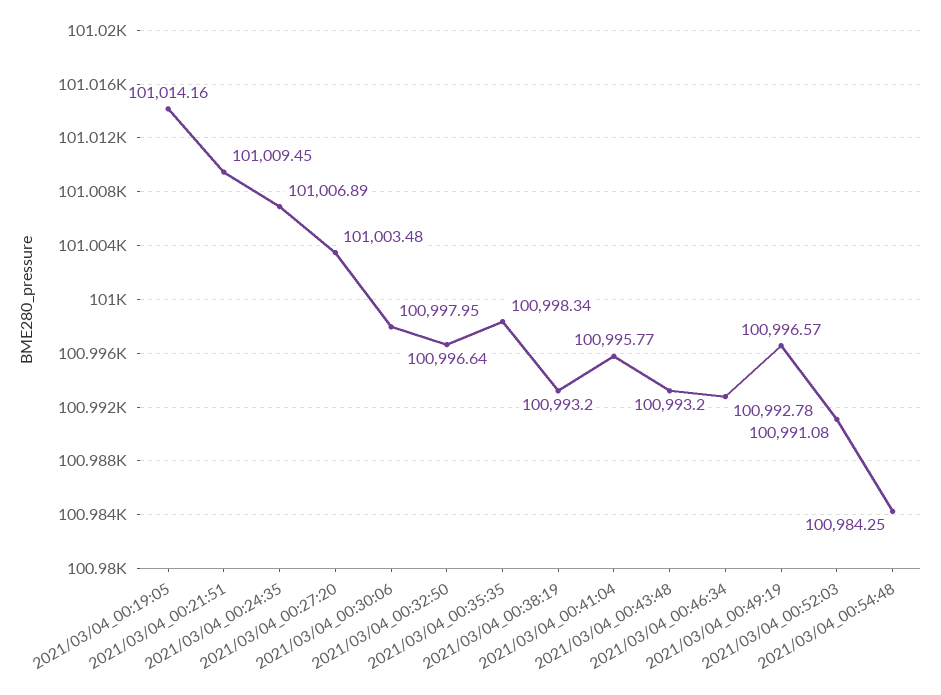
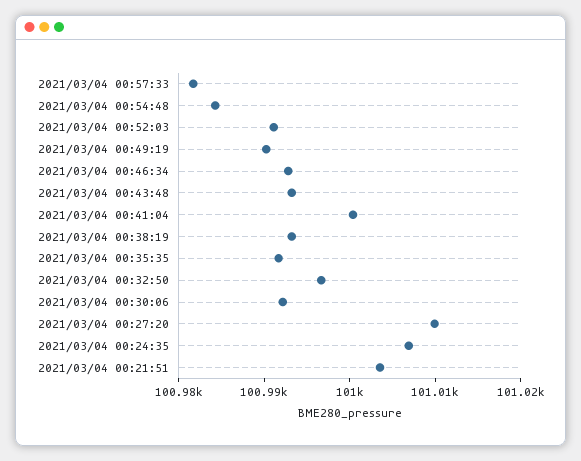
2021/03/04_00:19:05: 101014.16 -> none
2021/03/04_00:21:51: 101009.45 -> 101004
2021/03/04_00:27:20: 101003.48 -> 101010
2021/03/04_00:30:06: 100997.95 -> 100992
2021/03/04_00:35:35: 100998.34 -> 100992
2021/03/04_00:41:04: 100995.77 -> 101000
2021/03/04_00:49:19: 100996.57 -> 100990
2021/03/04 00:57:33: none -> 100982

